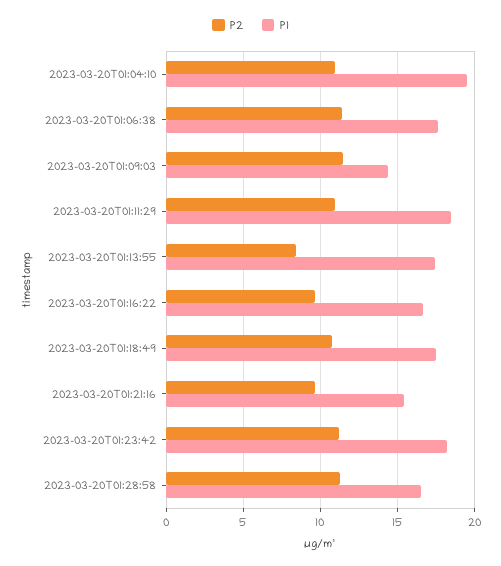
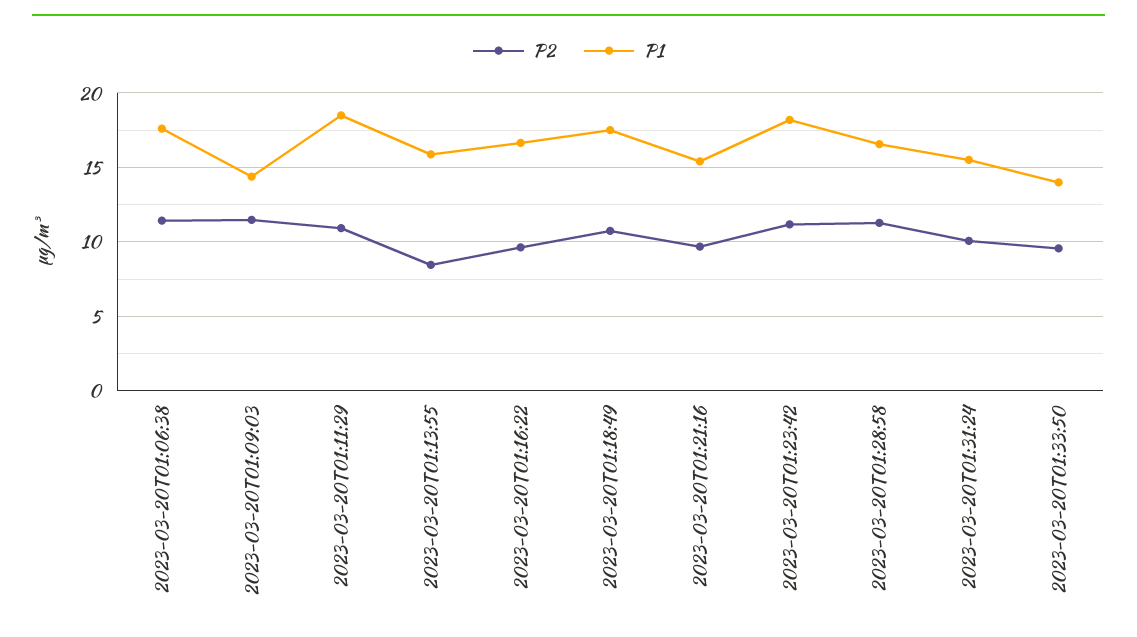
P2, 2023-03-20T01:04:10: 11 -> none
P1, 2023-03-20T01:04:10: 19.5 -> none
P1, 2023-03-20T01:13:55: 17.5 -> 16
P2, 2023-03-20T01:31:24: none -> 10
P1, 2023-03-20T01:31:24: none -> 15.5
P2, 2023-03-20T01:33:50: none -> 9.5
P1, 2023-03-20T01:33:50: none -> 14

